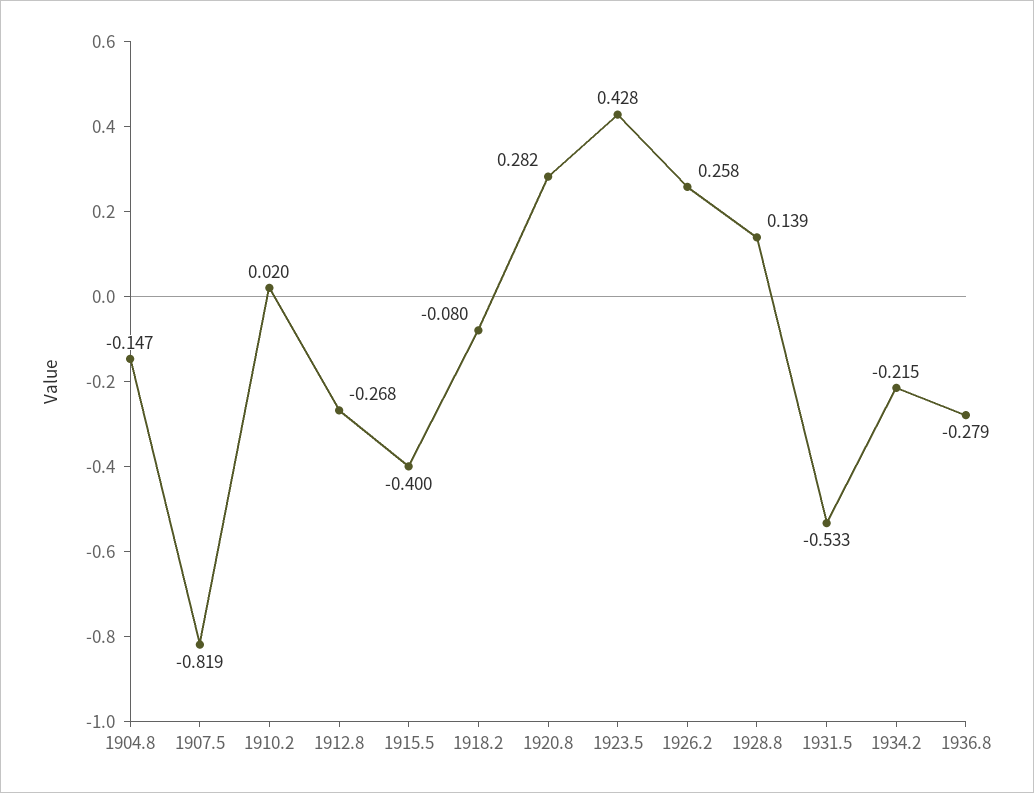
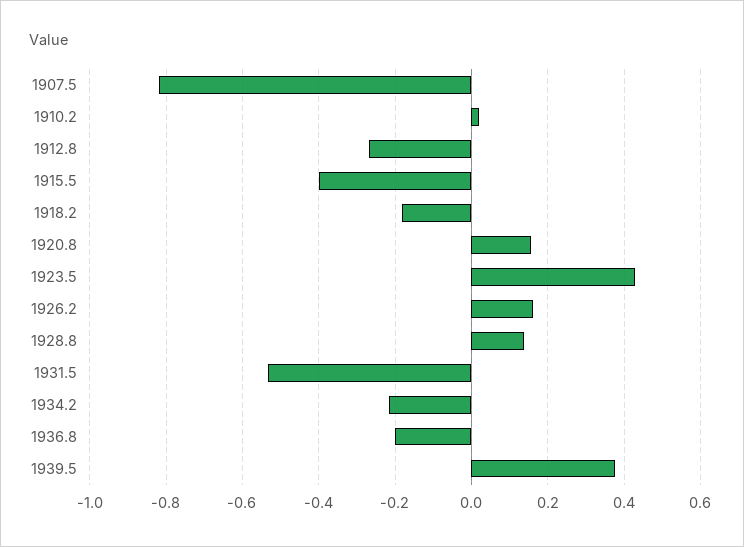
1904.8: -0.147 -> none
1918.2: -0.08 -> -0.18
1920.8: 0.282 -> 0.16
1926.2: 0.258 -> 0.16
1936.8: -0.279 -> -0.2
1939.5: none -> 0.38

